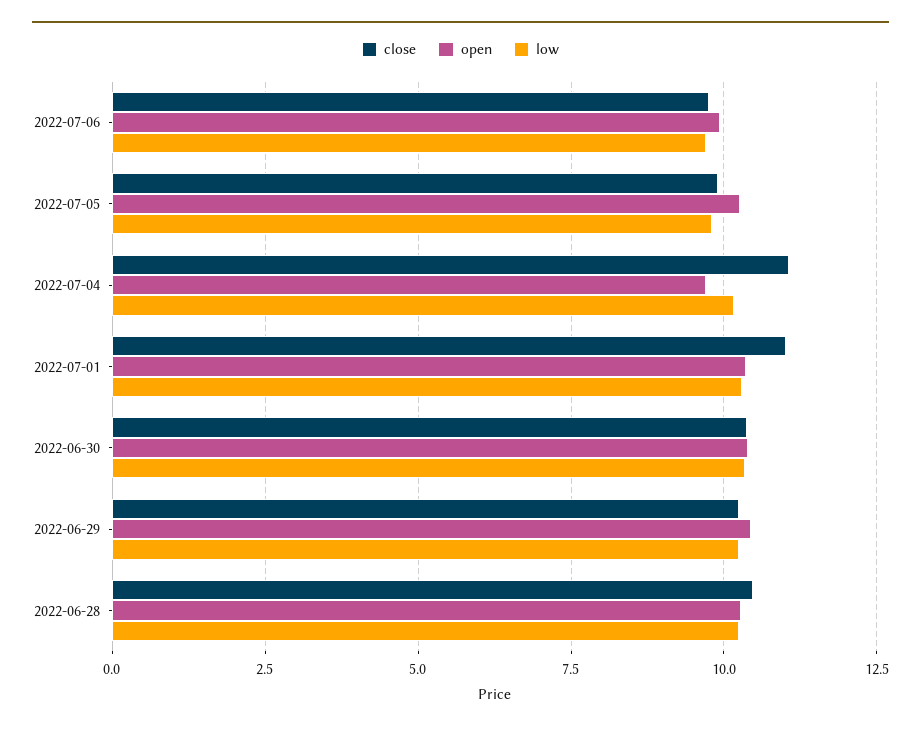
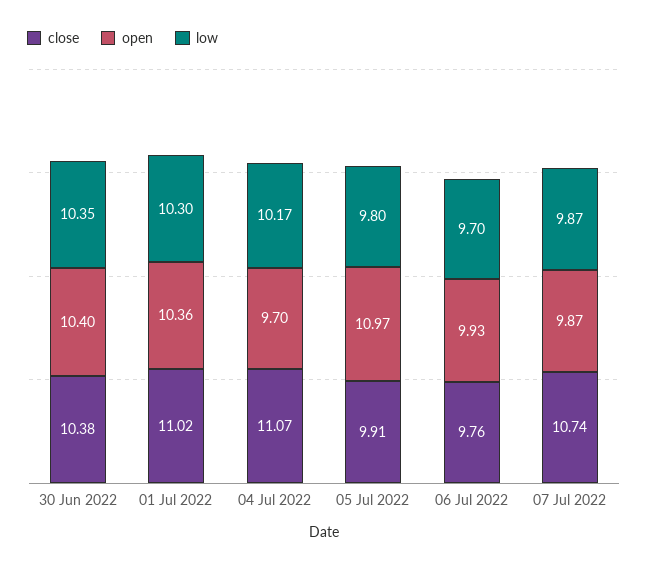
open, 2022-07-05: 10.25 -> 10.97
close, 2022-06-29: 10.25 -> none
open, 2022-06-29: 10.5 -> none
low, 2022-06-29: 10.25 -> none
close, 2022-06-28: 10.5 -> none
open, 2022-06-28: 10.25 -> none
low, 2022-06-28: 10.25 -> none
close, 07 Jul 2022: none -> 10.74
open, 07 Jul 2022: none -> 9.87
low, 07 Jul 2022: none -> 9.87

